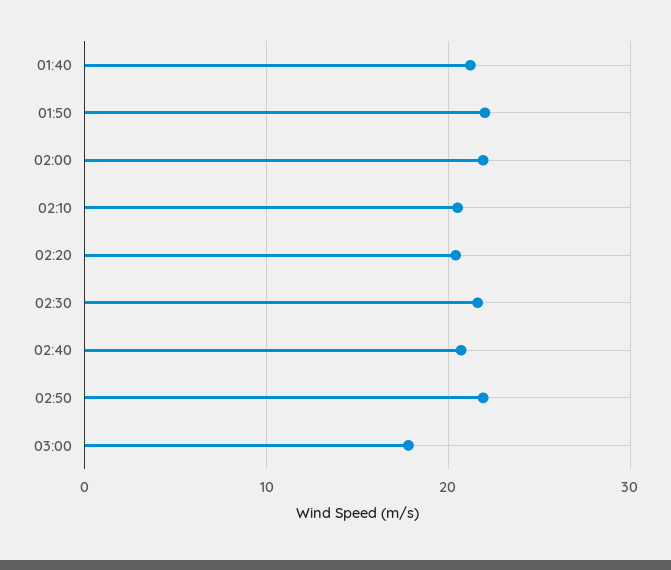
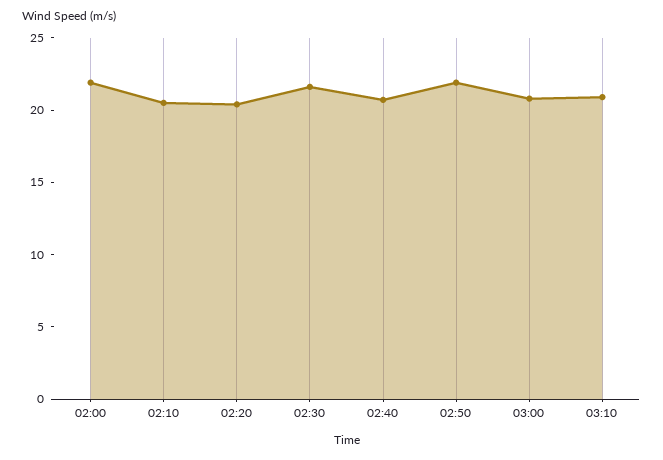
01:40: 21 -> none
01:50: 22 -> none
03:00: 18 -> 21
03:10: none -> 21

